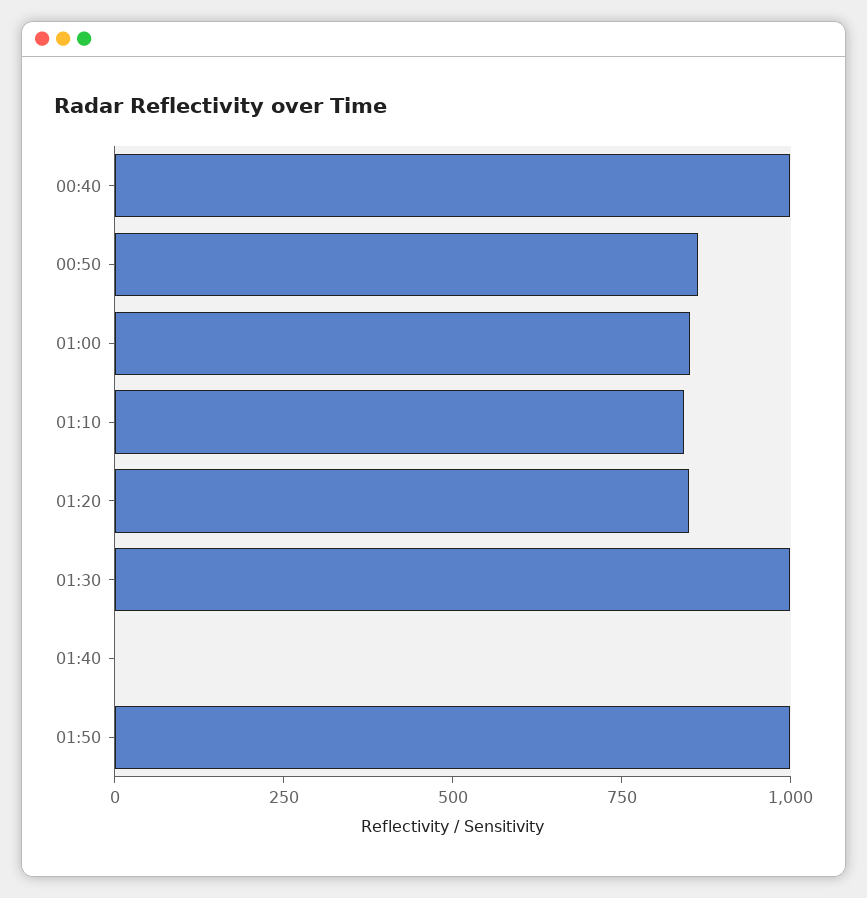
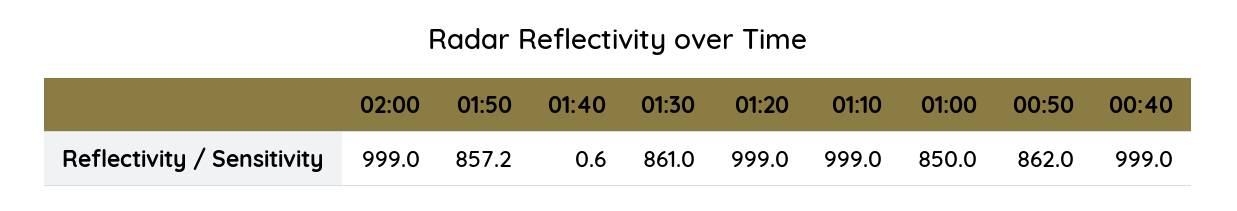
01:10: 850 -> 999
01:20: 850 -> 999
01:30: 1000 -> 861
01:50: 1000 -> 857.2
02:00: none -> 999

